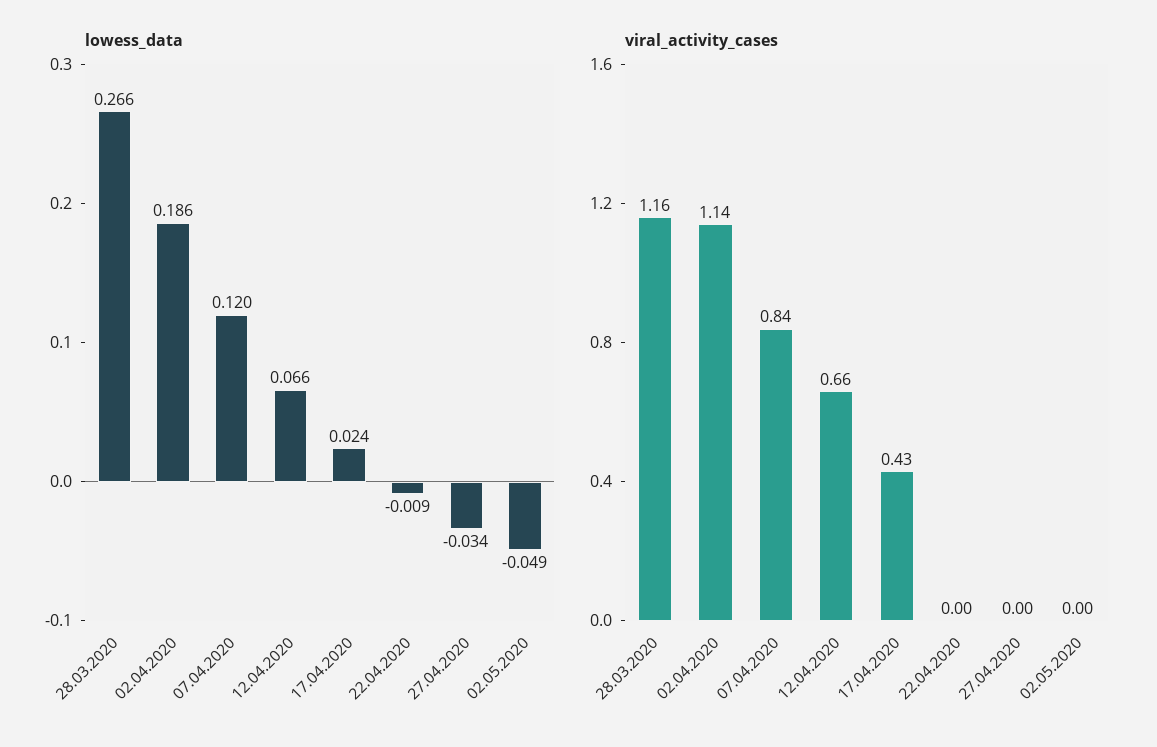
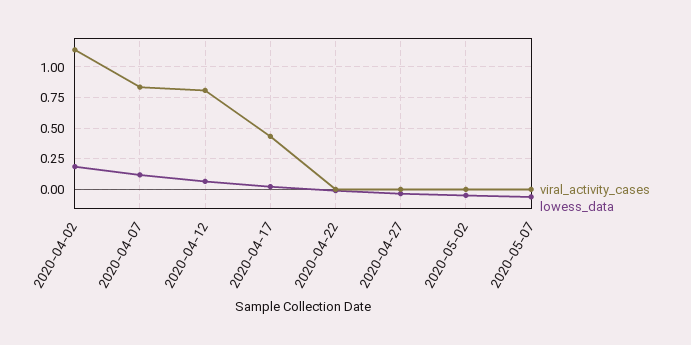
lowess_data, 28.03.2020: 0.266 -> none
viral_activity_cases, 28.03.2020: 1.16 -> none
viral_activity_cases, 12.04.2020: 0.66 -> 0.8
viral_activity_cases, 2020-05-07: none -> 0
lowess_data, 2020-05-07: none -> -0.05

